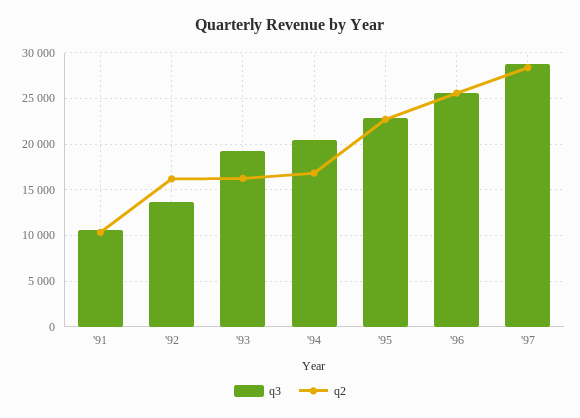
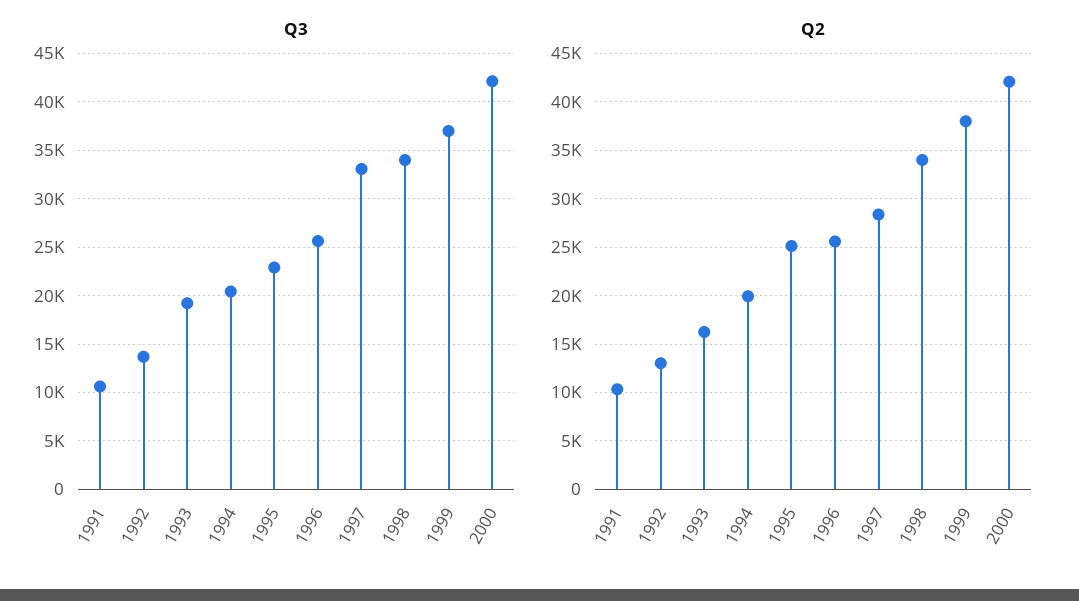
q2, '92: 16000 -> 13000
q2, '94: 17000 -> 20000
q2, '95: 23000 -> 25000
q3, '97: 29000 -> 33000
q3, 1998: none -> 34000
q3, 1999: none -> 37000
q3, 2000: none -> 42000
q2, 1998: none -> 34000
q2, 1999: none -> 38000
q2, 2000: none -> 42000

